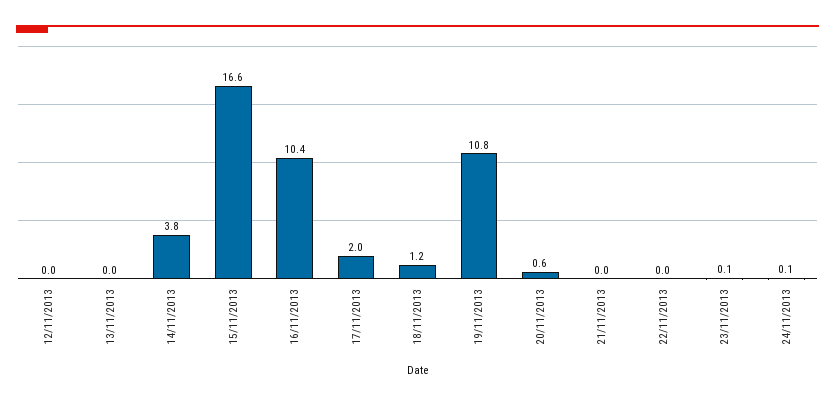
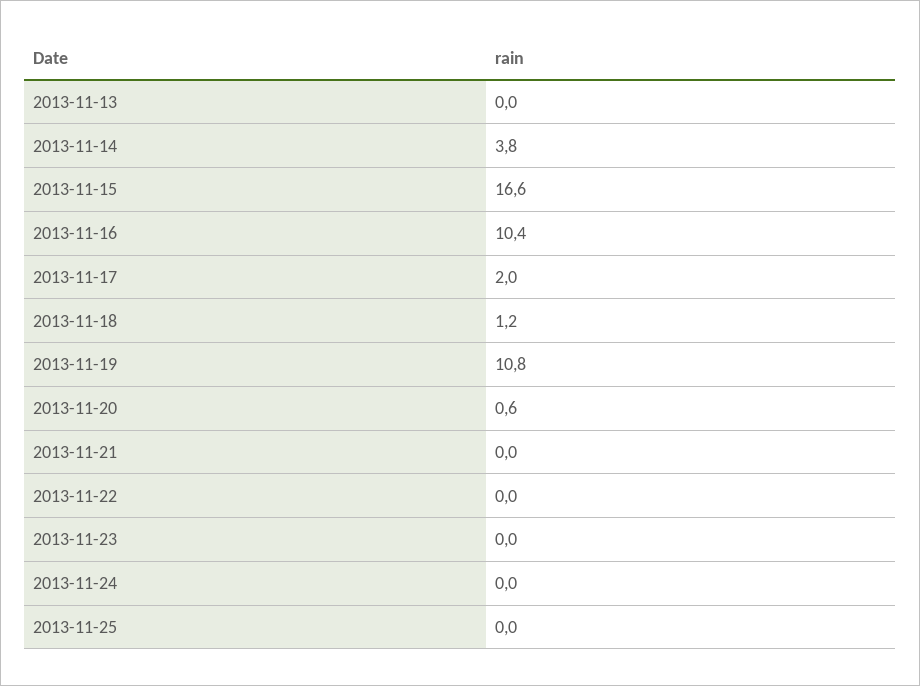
12/11/2013: 0 -> none
23/11/2013: 0.1 -> 0
24/11/2013: 0.1 -> 0
2013-11-25: none -> 0

